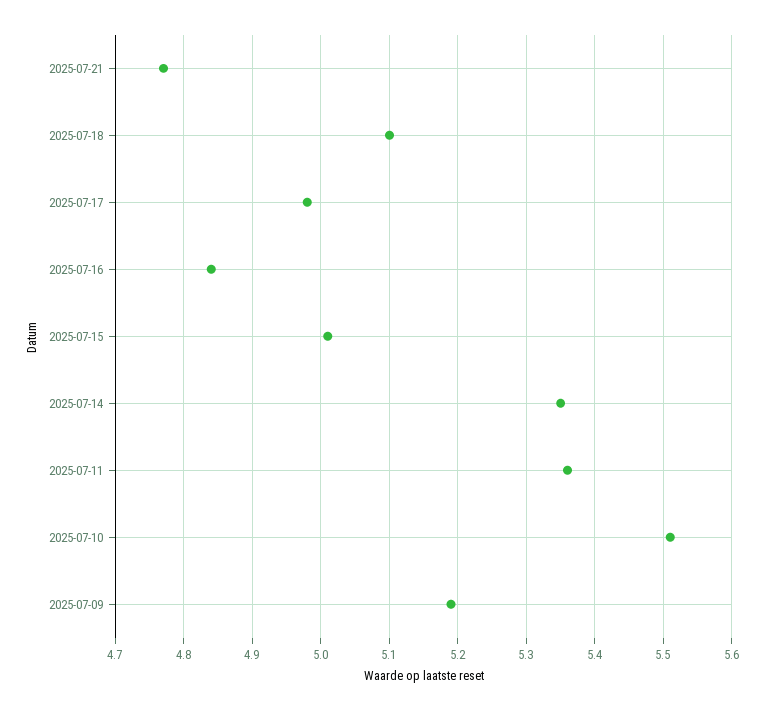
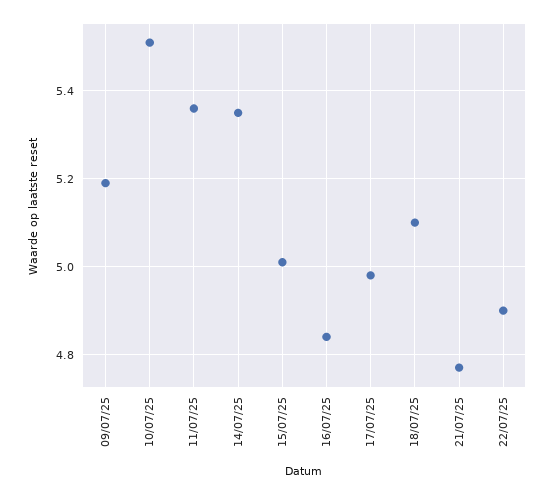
22/07/25: none -> 4.9

